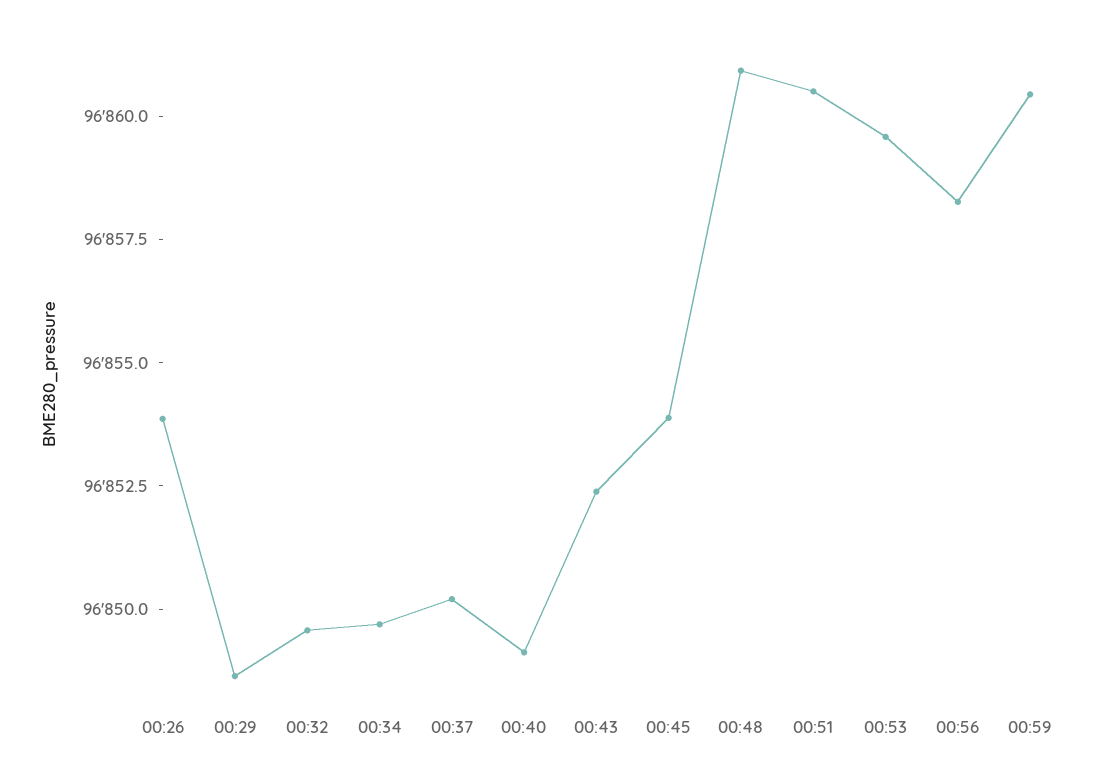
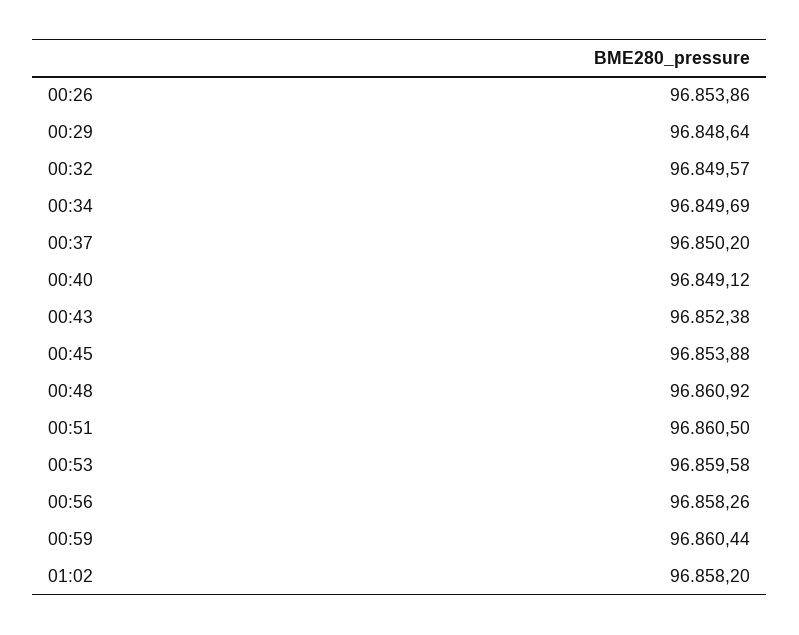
01:02: none -> 96858.2

